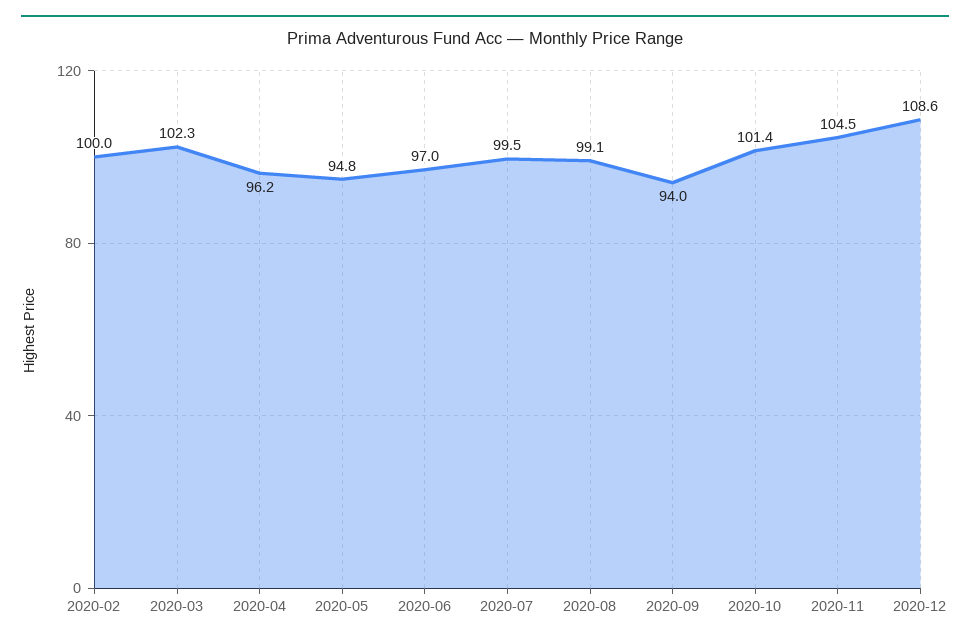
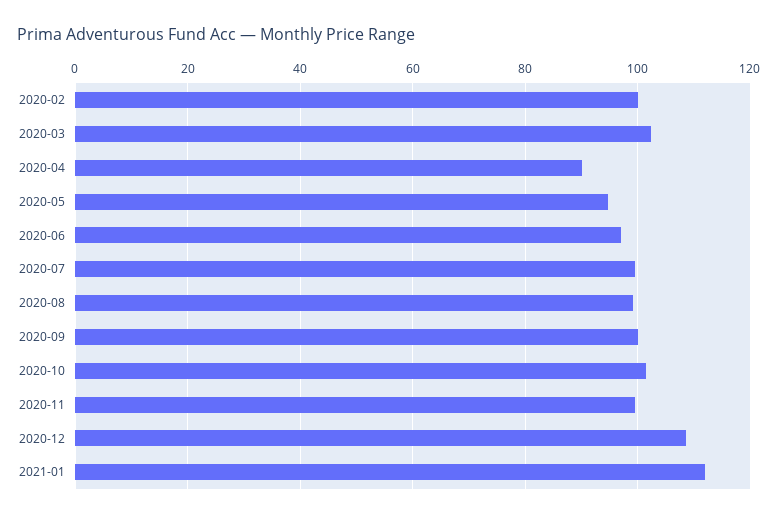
2020-04: 96.2 -> 90
2020-09: 94 -> 100
2020-11: 104.5 -> 100
2021-01: none -> 112

